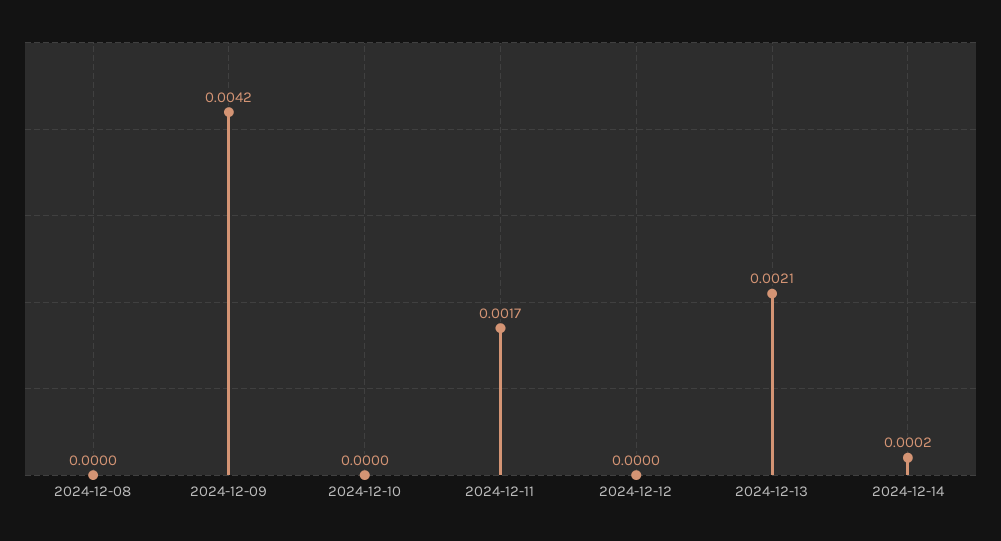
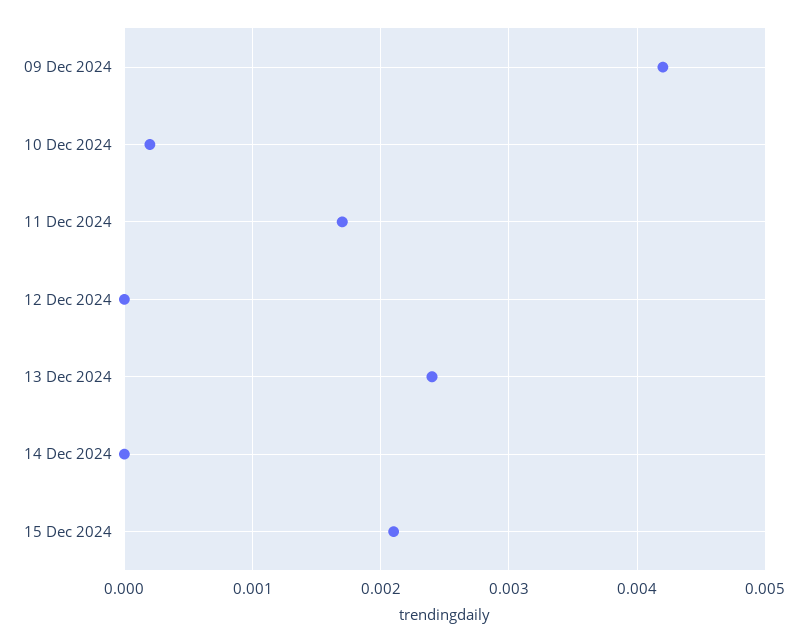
2024-12-08: 0 -> none
2024-12-10: 0 -> 0.0002
2024-12-13: 0.0021 -> 0.0024
2024-12-14: 0.0002 -> 0
15 Dec 2024: none -> 0.0021

